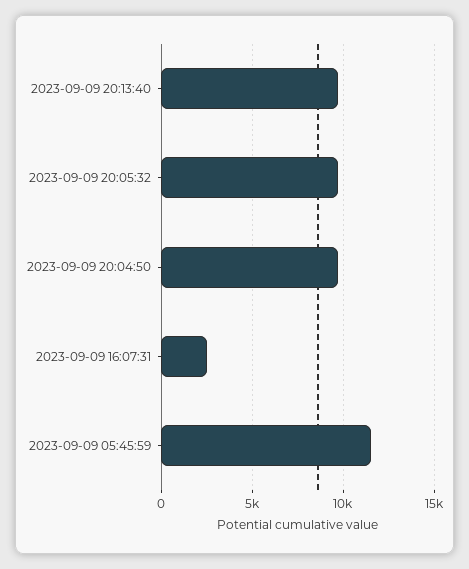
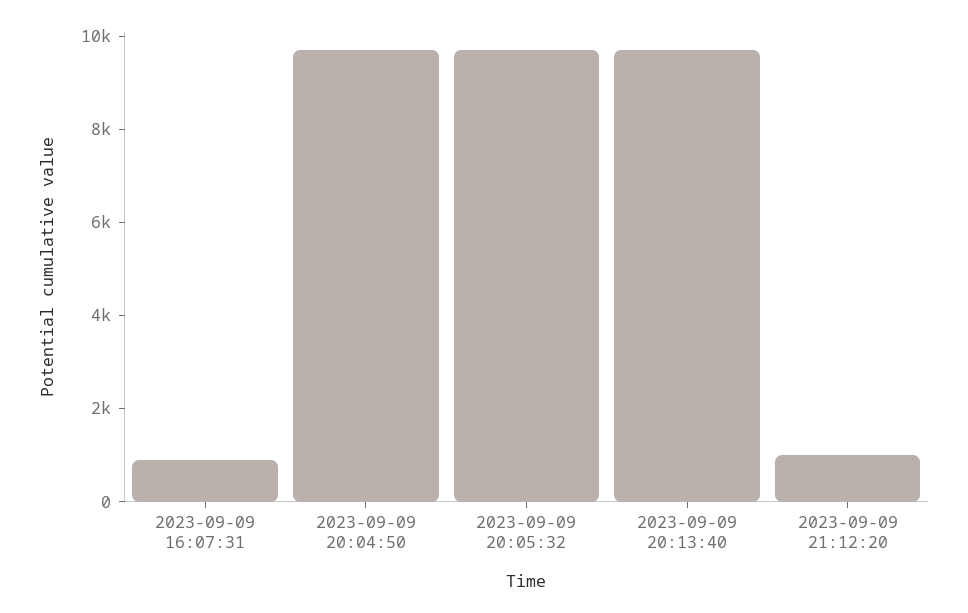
2023-09-09 16:07:31: 2500 -> 1000
2023-09-09 05:45:59: 11500 -> none
2023-09-09 21:12:20: none -> 1000

